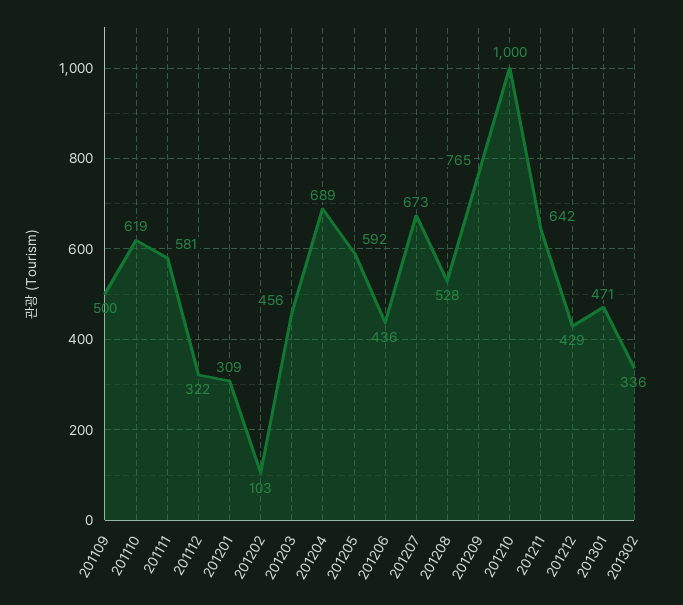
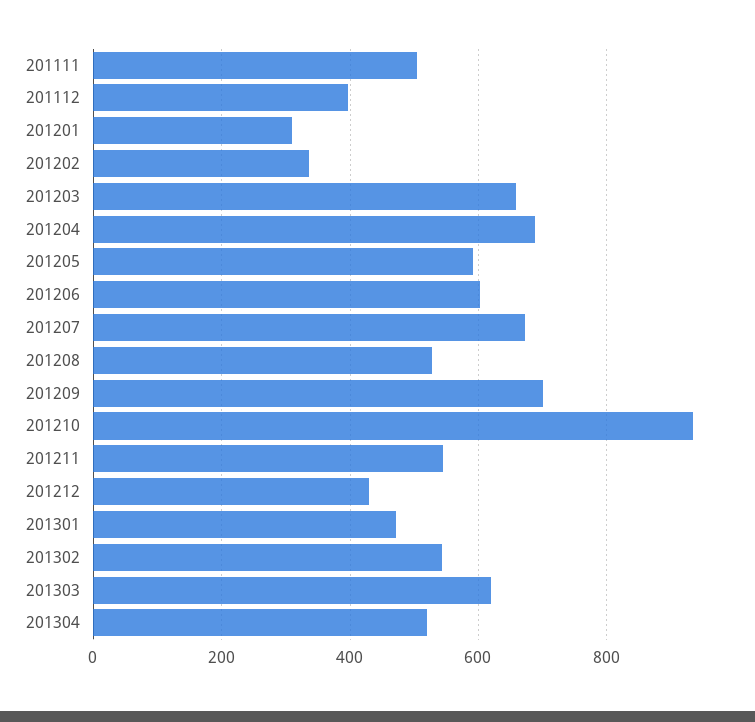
201109: 500 -> none
201110: 619 -> none
201111: 581 -> 500
201112: 322 -> 400
201202: 103 -> 340
201203: 456 -> 660
201206: 436 -> 600
201209: 765 -> 700
201210: 1000 -> 940
201211: 642 -> 540
201302: 336 -> 540
201303: none -> 620
201304: none -> 520

